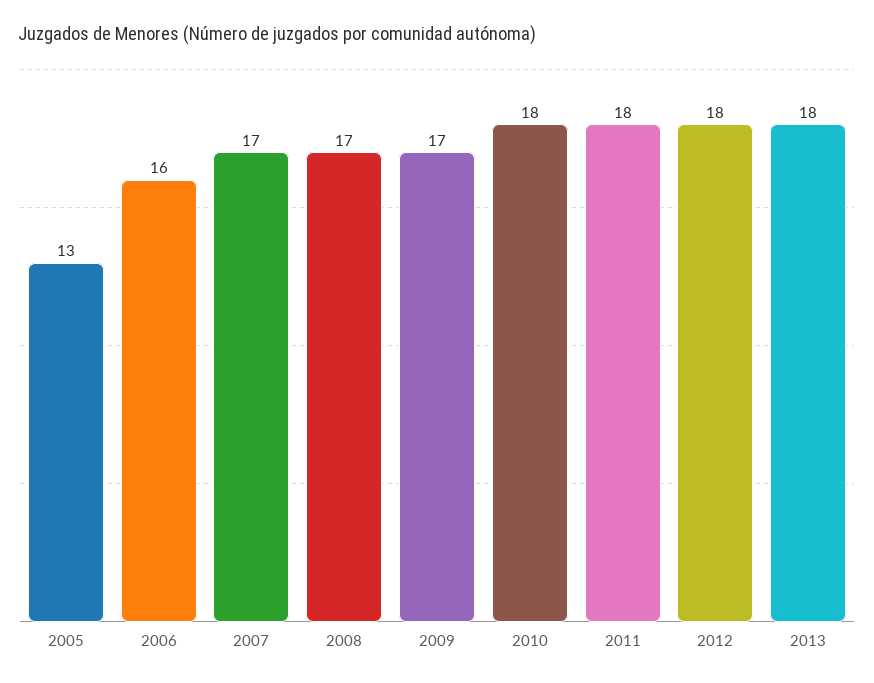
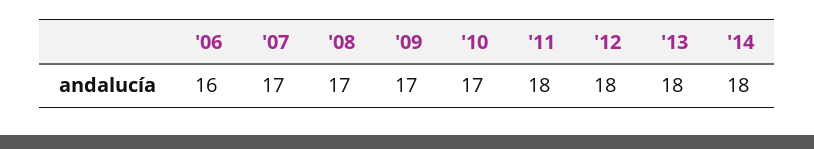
2005: 13 -> none
2010: 18 -> 17
'14: none -> 18

